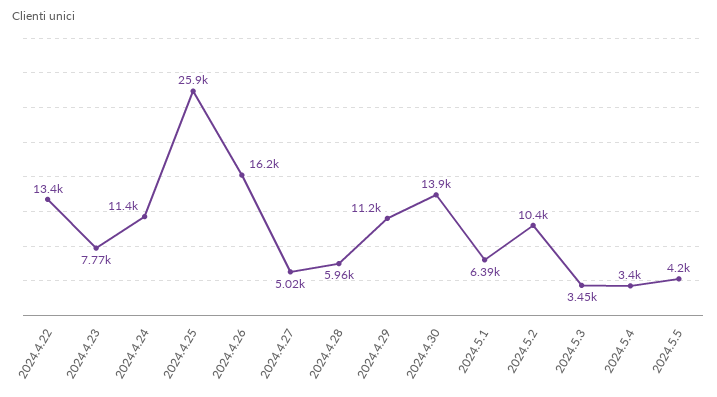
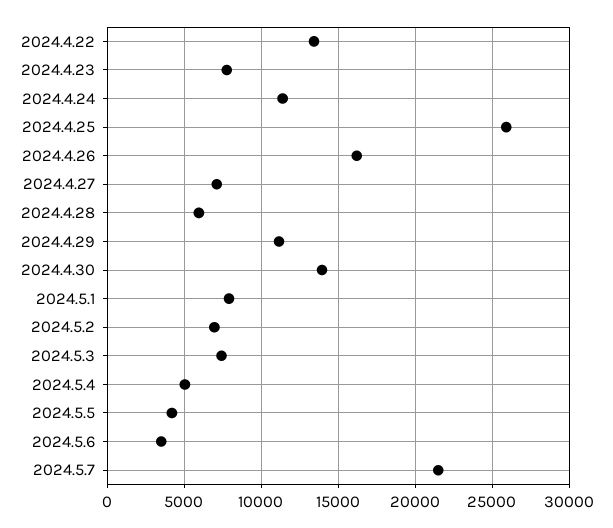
2024.4.27: 5020 -> 7000
2024.5.1: 6390 -> 8000
2024.5.2: 10400 -> 7000
2024.5.3: 3450 -> 7500
2024.5.4: 3400 -> 5000
2024.5.6: none -> 3500
2024.5.7: none -> 21500

